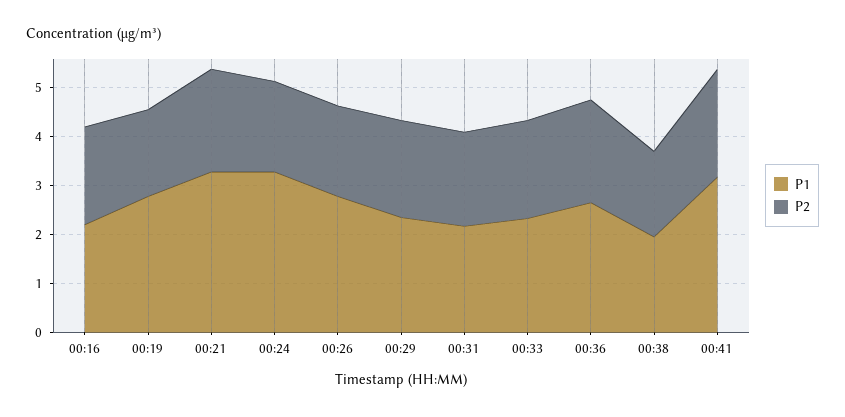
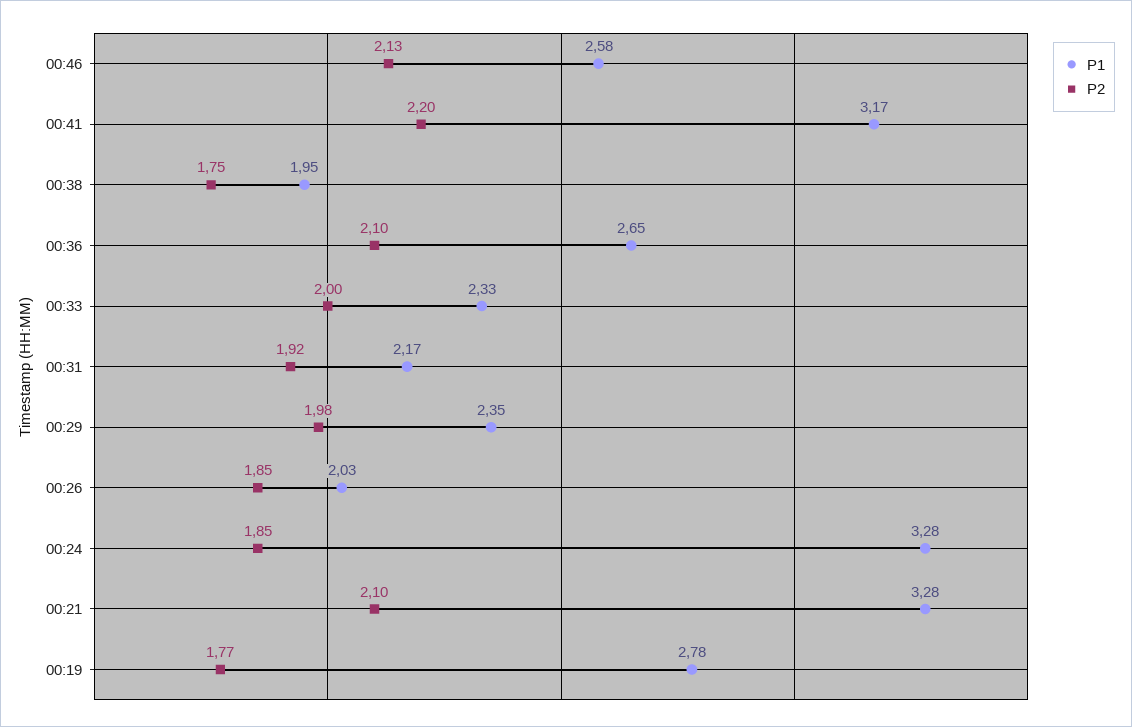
P1, 00:16: 2.2 -> none
P2, 00:16: 2 -> none
P1, 00:26: 2.8 -> 2.03
P1, 00:46: none -> 2.58
P2, 00:46: none -> 2.13

